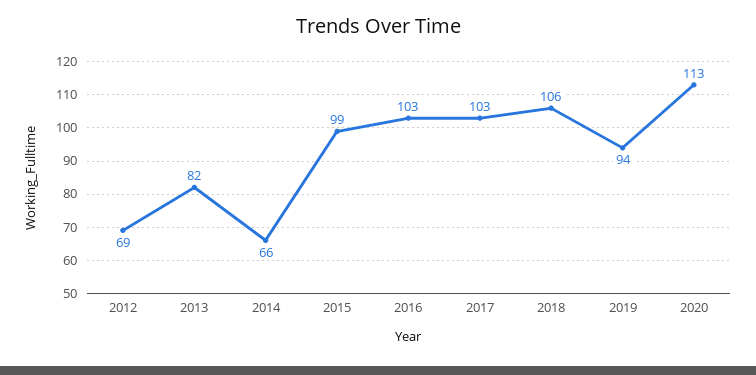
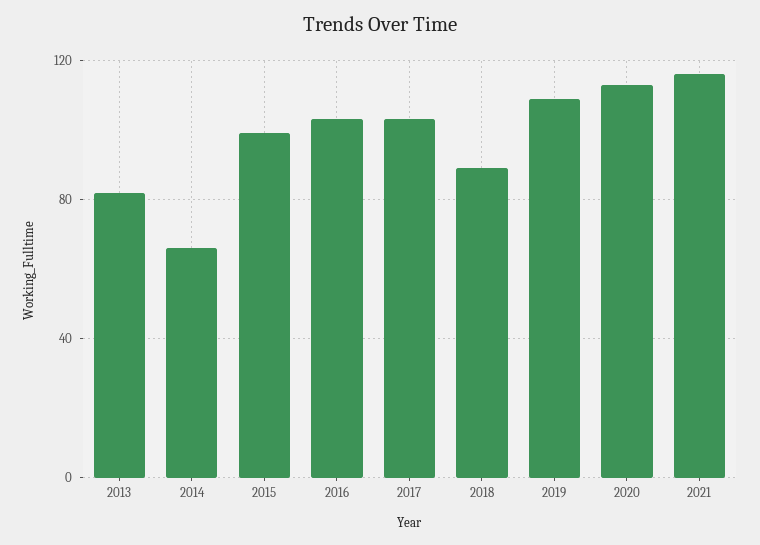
2012: 69 -> none
2018: 106 -> 90
2019: 94 -> 110
2021: none -> 115

